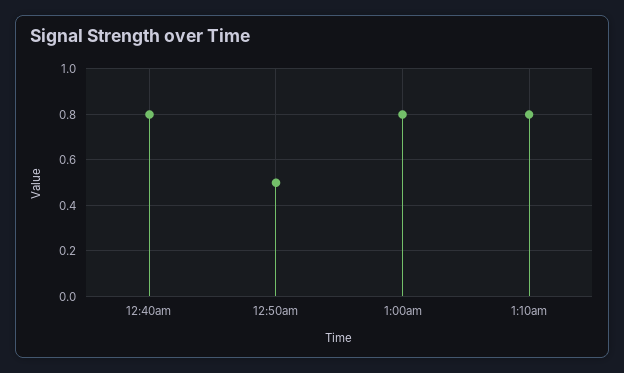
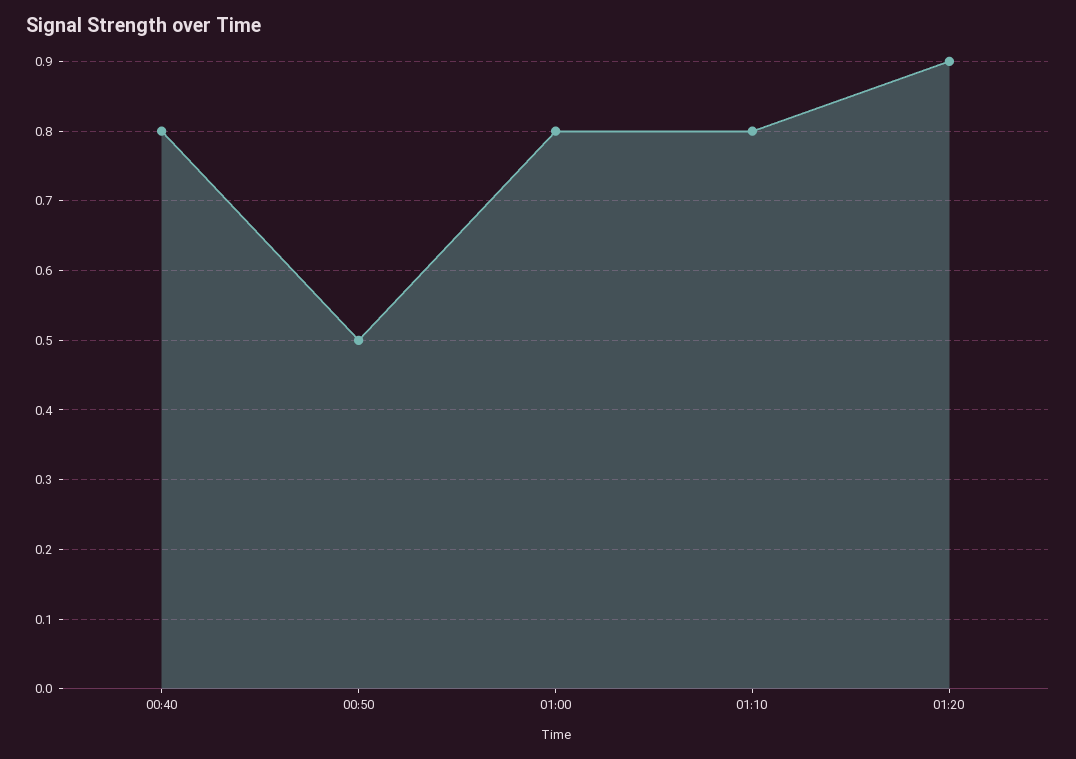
01:20: none -> 0.9

